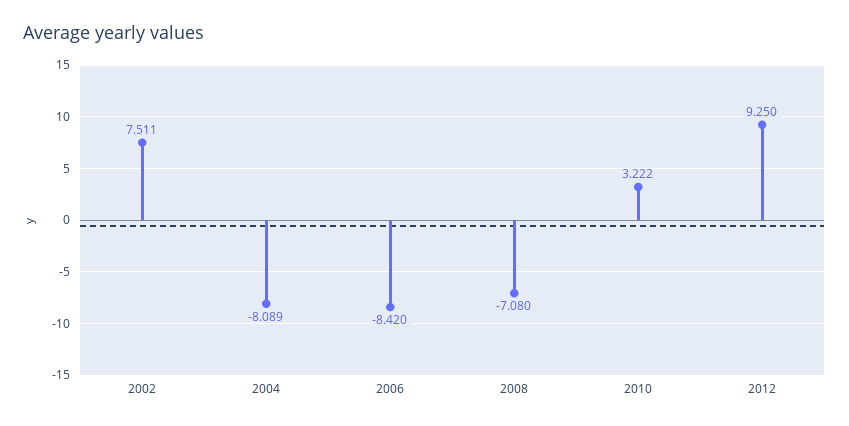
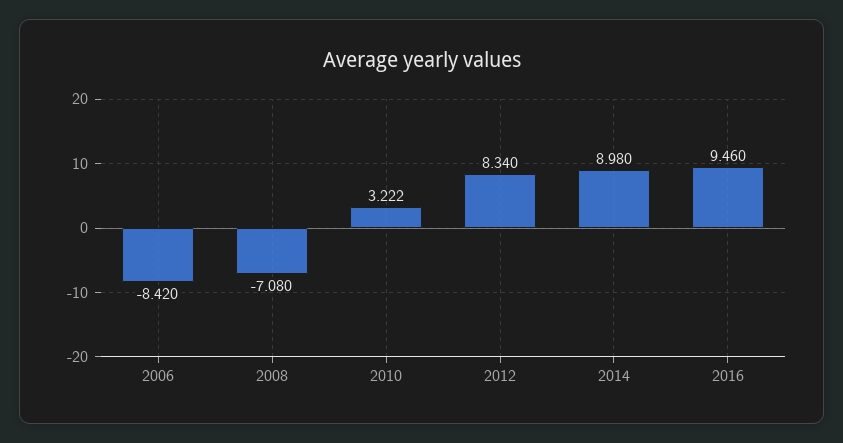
2002: 7.511 -> none
2004: -8.089 -> none
2012: 9.25 -> 8.34
2014: none -> 8.98
2016: none -> 9.46

